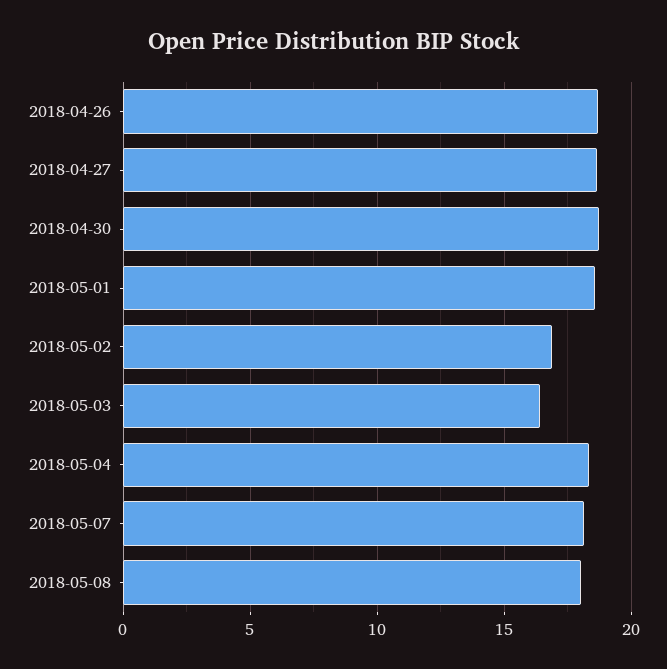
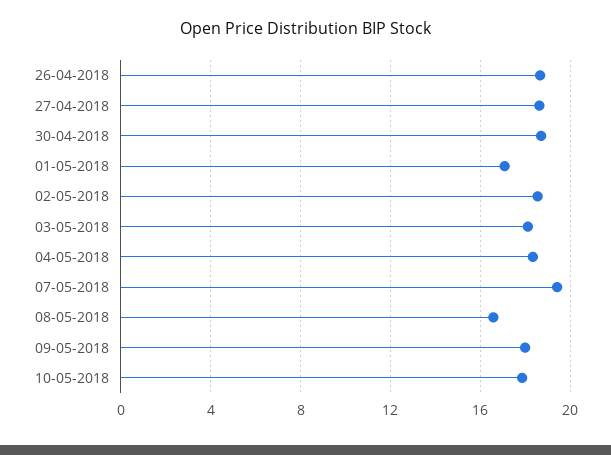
2018-05-01: 18.5 -> 17
2018-05-02: 17 -> 18.5
2018-05-03: 16.5 -> 18
2018-05-07: 18 -> 19.5
2018-05-08: 18 -> 16.5
09-05-2018: none -> 18
10-05-2018: none -> 18

